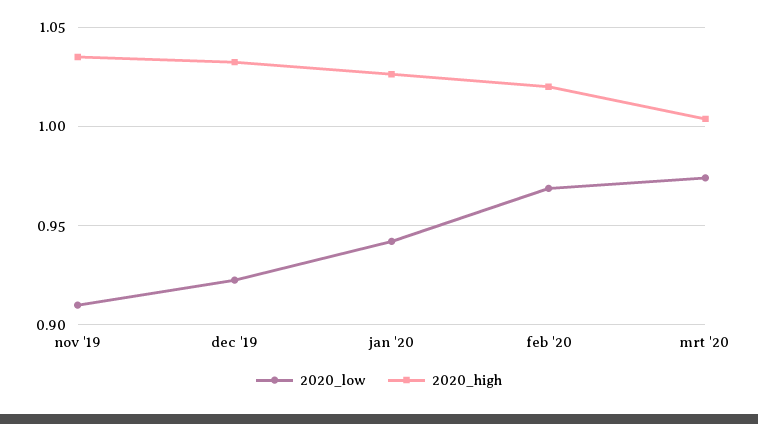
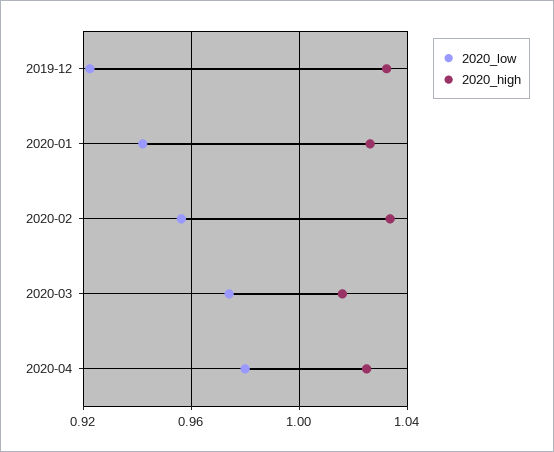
2020_low, nov '19: 0.91 -> none
2020_high, nov '19: 1.035 -> none
2020_low, feb '20: 0.97 -> 0.955
2020_high, feb '20: 1.02 -> 1.035
2020_high, mrt '20: 1.005 -> 1.015
2020_low, 2020-04: none -> 0.98
2020_high, 2020-04: none -> 1.025

